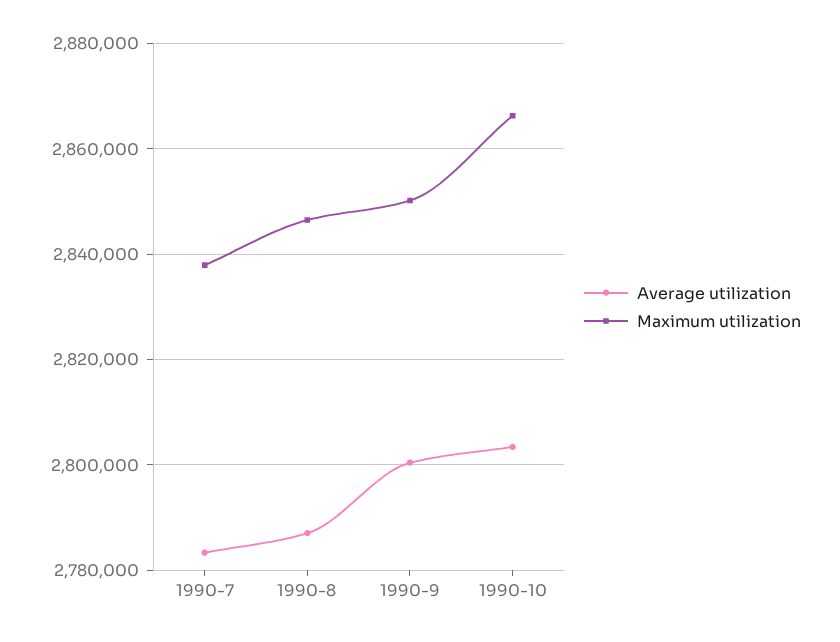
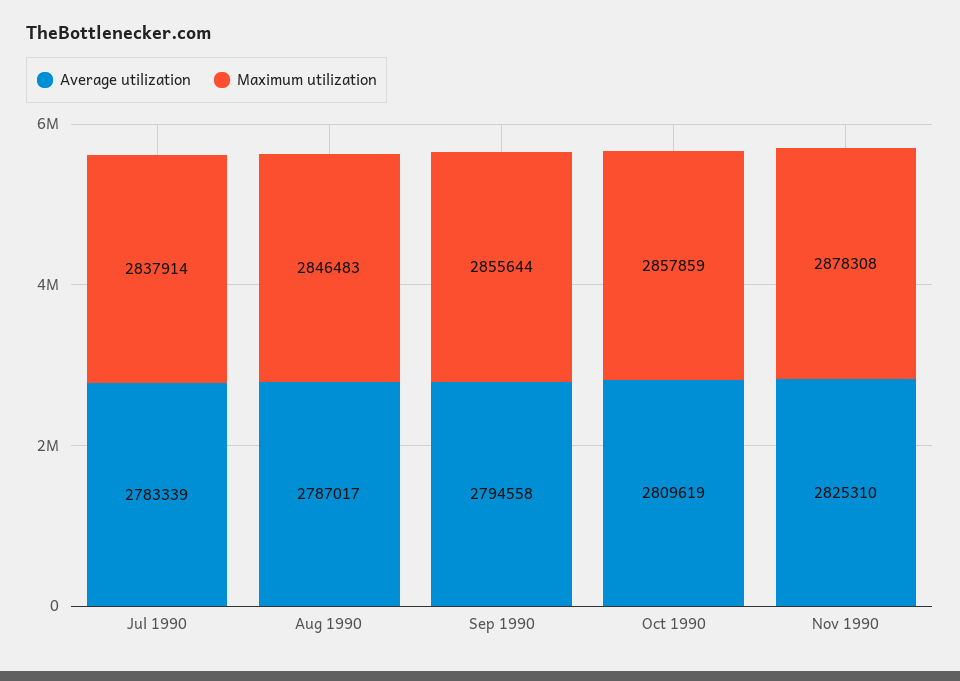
Average utilization, 1990-9: 2800000 -> 2794558
Maximum utilization, 1990-9: 2850000 -> 2855644
Average utilization, 1990-10: 2804000 -> 2809619
Maximum utilization, 1990-10: 2866000 -> 2857859
Average utilization, Nov 1990: none -> 2825310
Maximum utilization, Nov 1990: none -> 2878308

